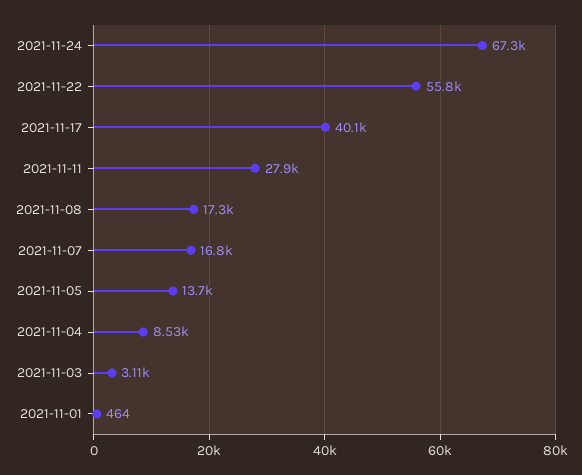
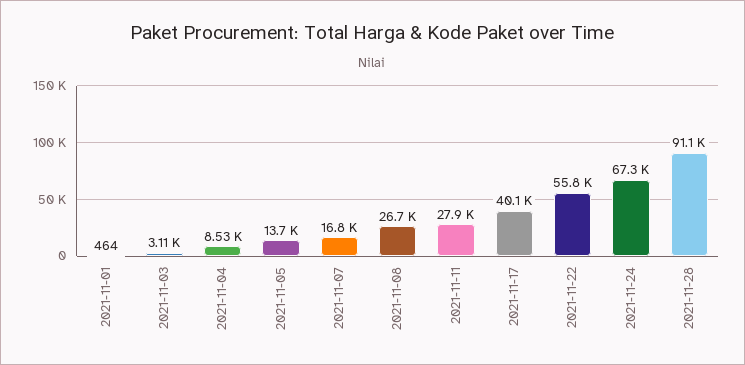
2021-11-08: 17300 -> 26700
2021-11-28: none -> 91100

